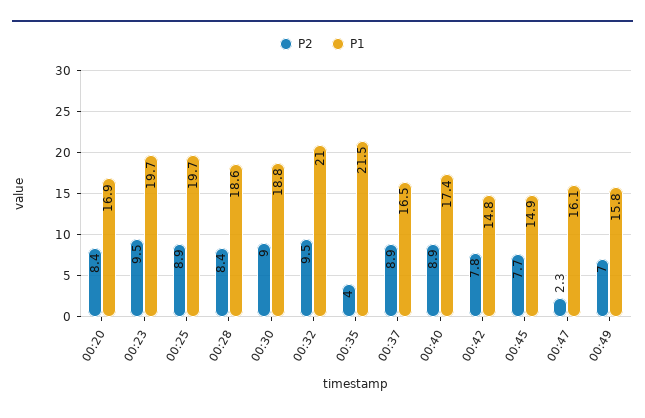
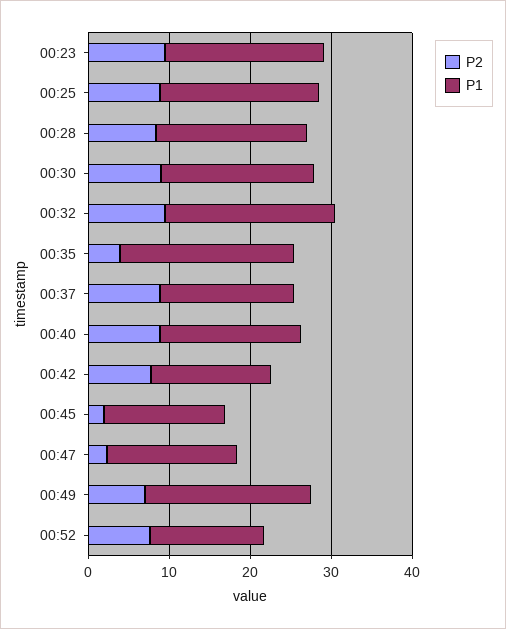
P2, 00:20: 8.4 -> none
P1, 00:20: 16.9 -> none
P2, 00:45: 7.7 -> 2
P1, 00:49: 15.8 -> 20
P2, 00:52: none -> 8
P1, 00:52: none -> 14

